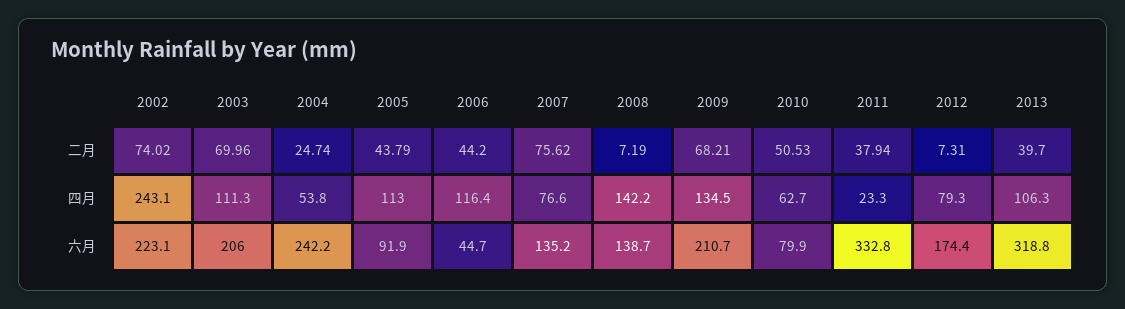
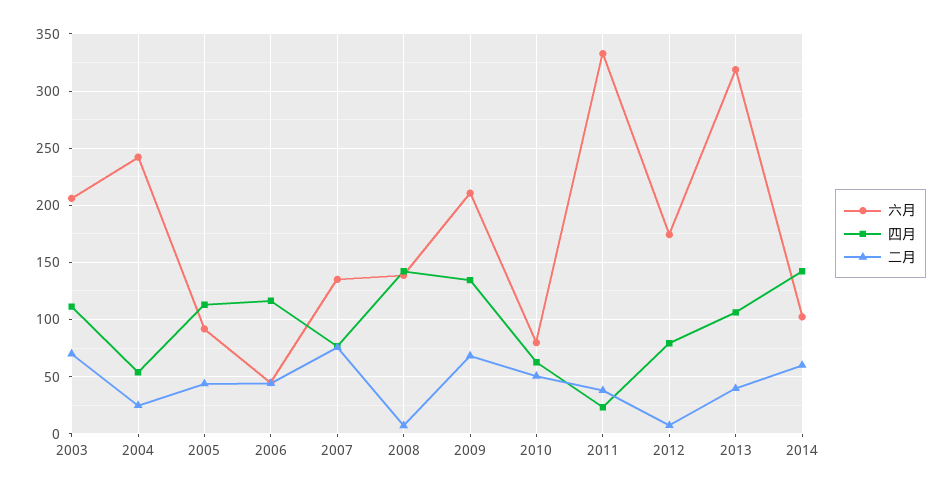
二月, 2002: 74.02 -> none
四月, 2002: 243.1 -> none
六月, 2002: 223.1 -> none
六月, 2014: none -> 100
四月, 2014: none -> 140
二月, 2014: none -> 60

